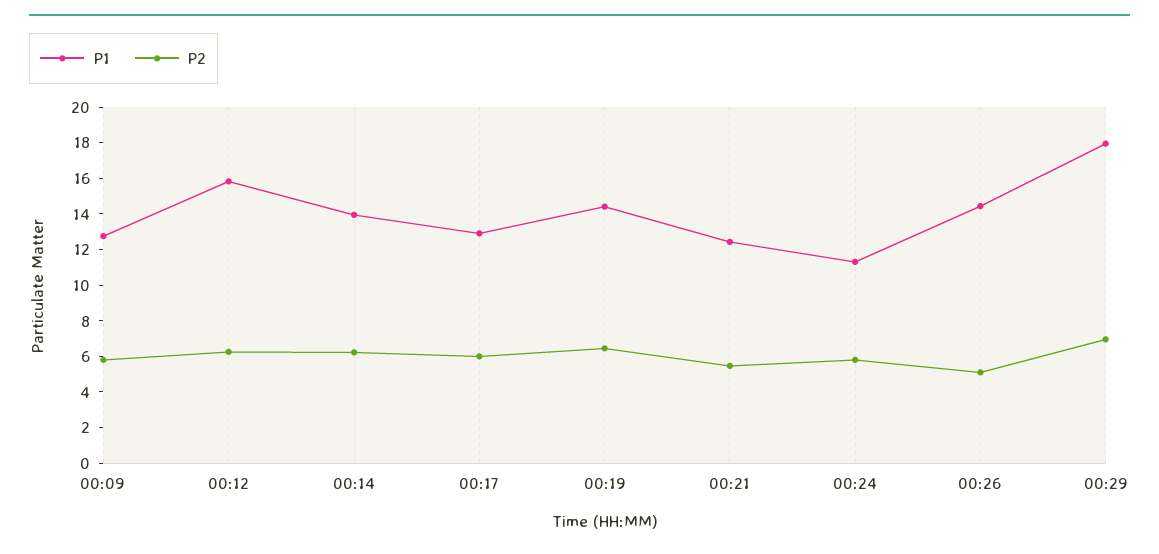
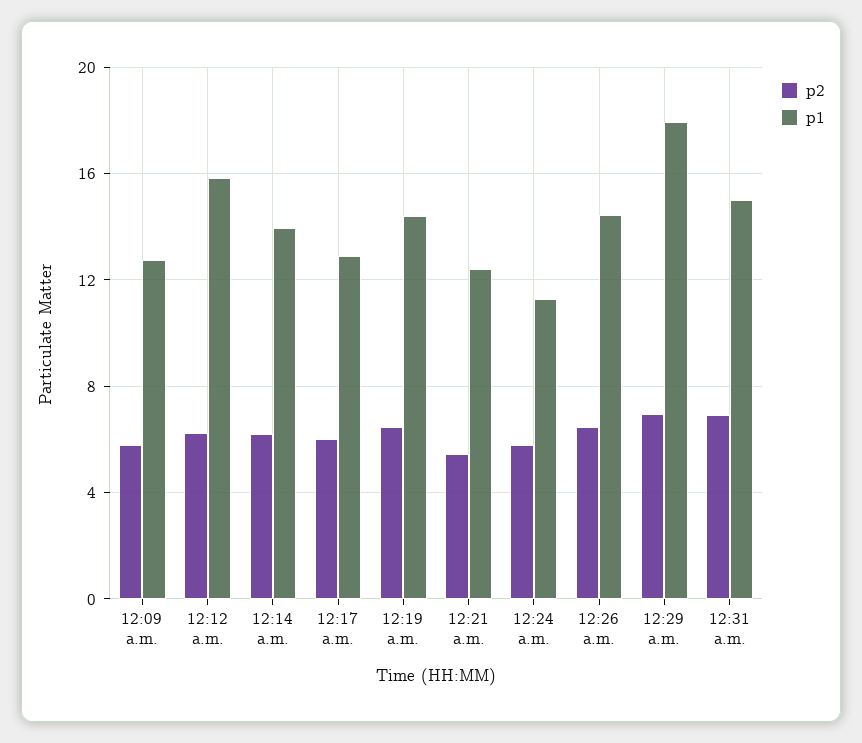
P2, 00:26: 5 -> 6.5
P2, 12:31 a.m.: none -> 7
P1, 12:31 a.m.: none -> 15

